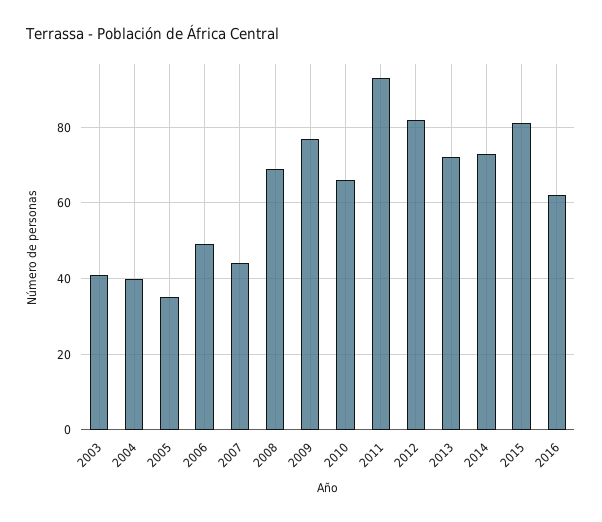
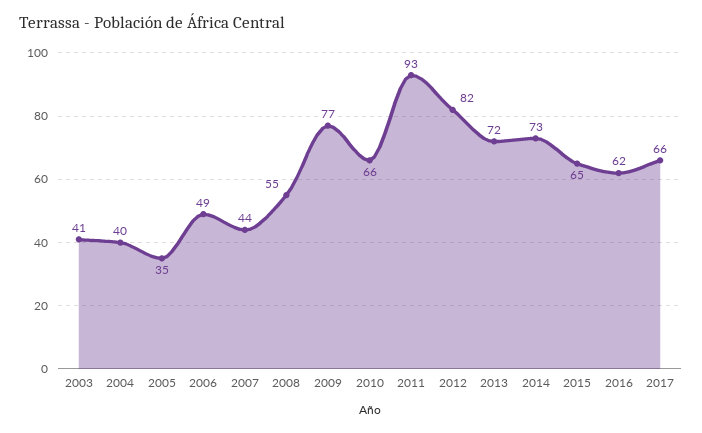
2008: 70 -> 55
2015: 80 -> 65
2017: none -> 66

